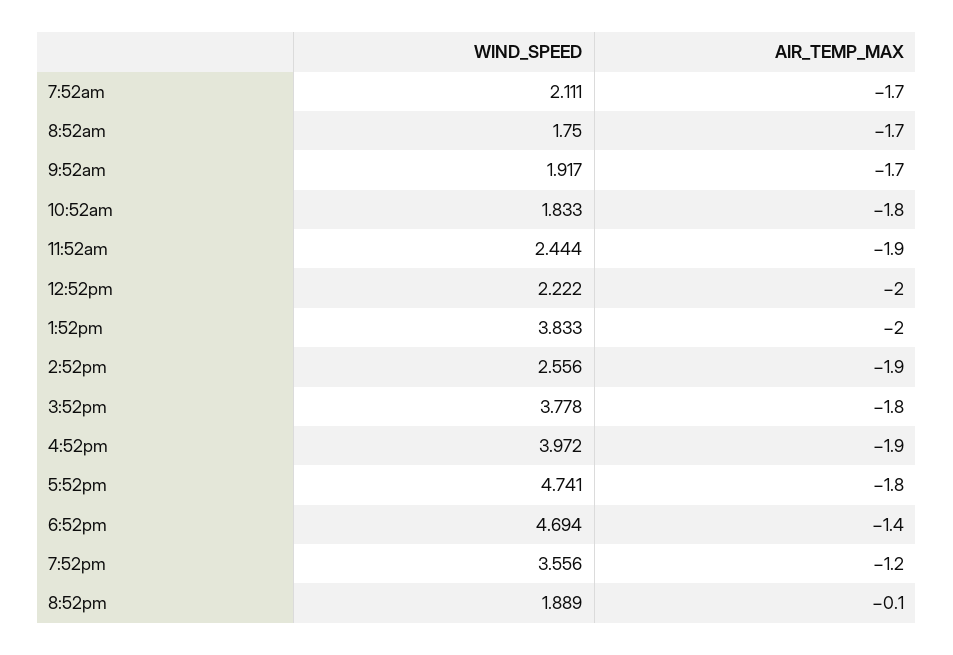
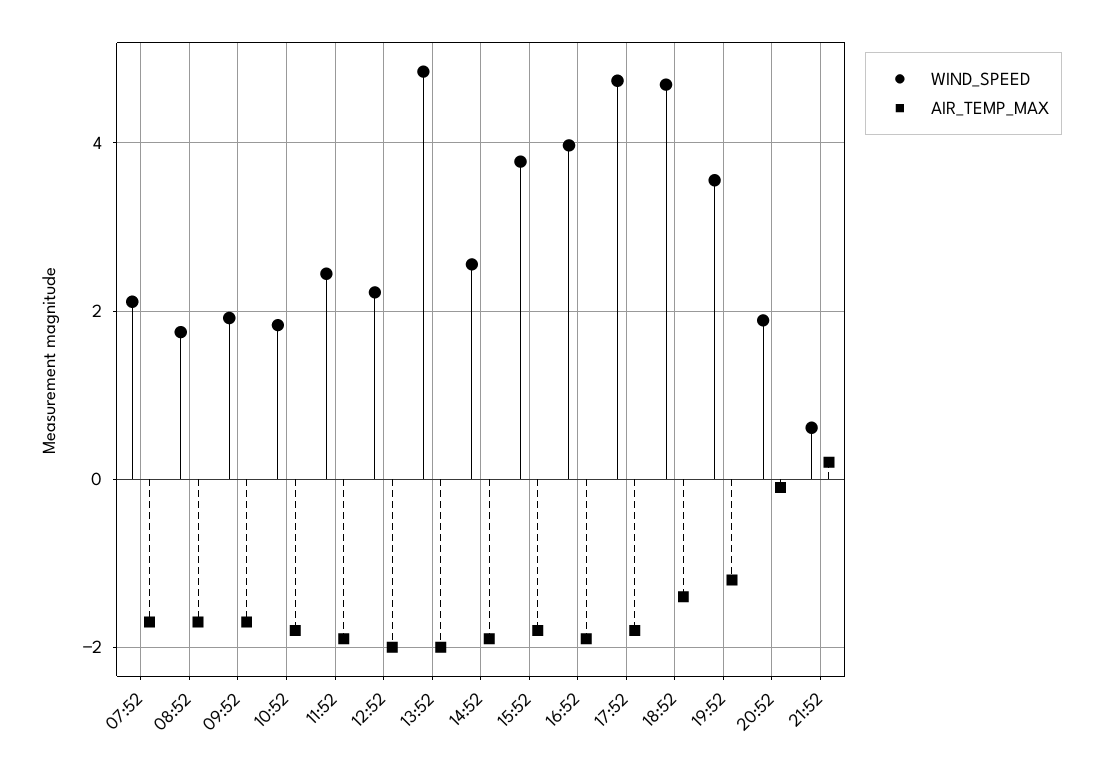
WIND_SPEED, 1:52pm: 3.833 -> 4.8
WIND_SPEED, 21:52: none -> 0.6
AIR_TEMP_MAX, 21:52: none -> 0.2

